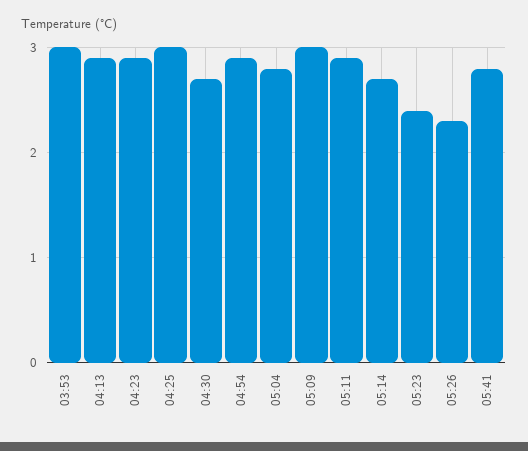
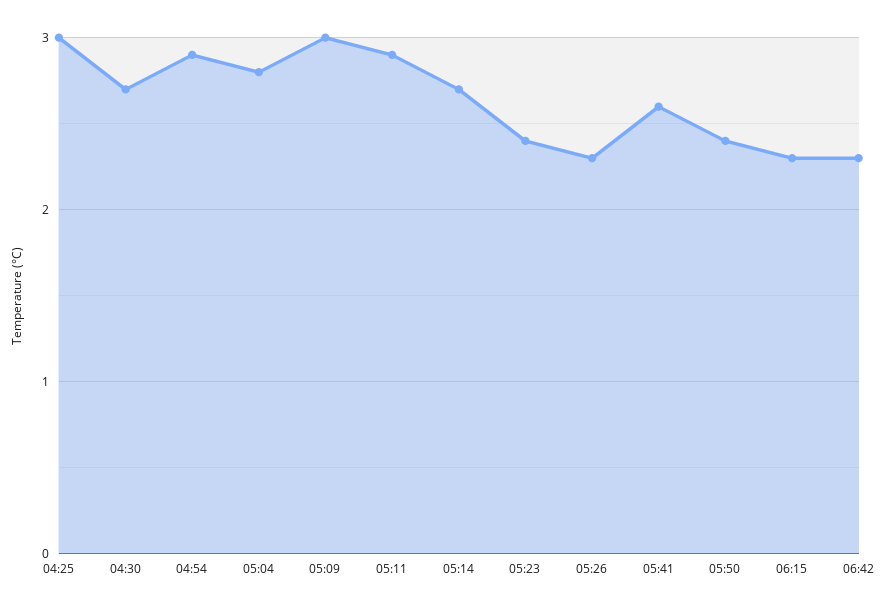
03:53: 3 -> none
04:13: 2.9 -> none
04:23: 2.9 -> none
05:41: 2.8 -> 2.6
05:50: none -> 2.4
06:15: none -> 2.3
06:42: none -> 2.3

